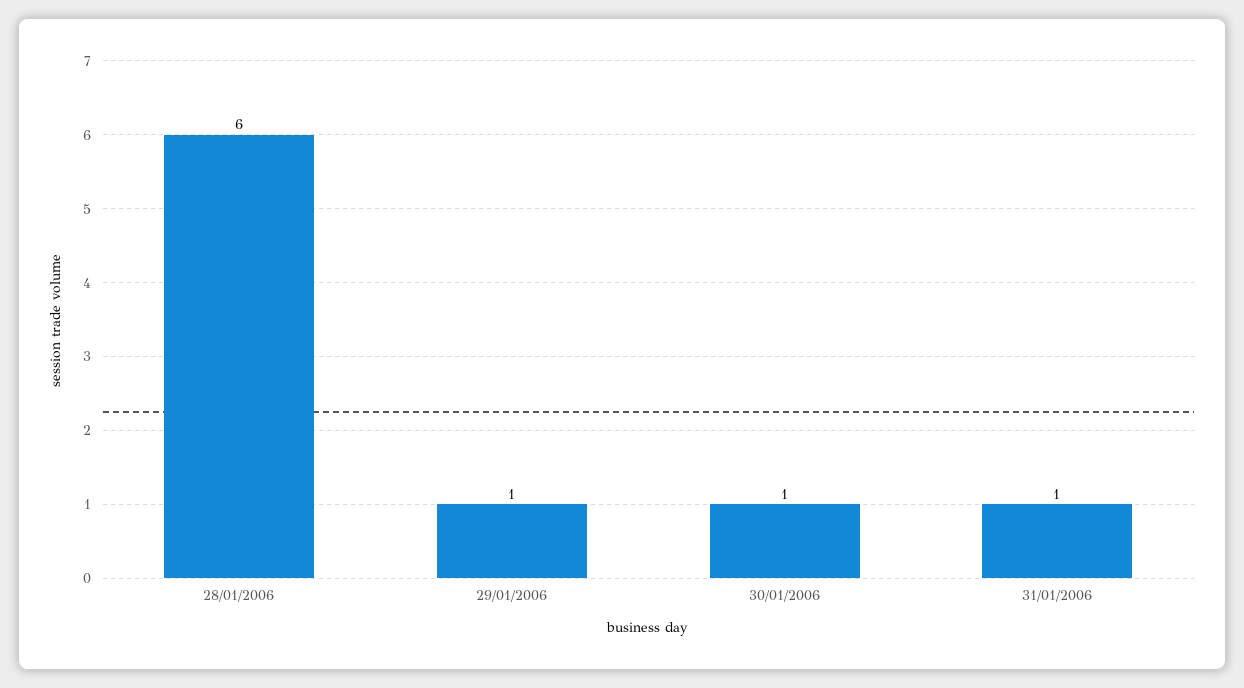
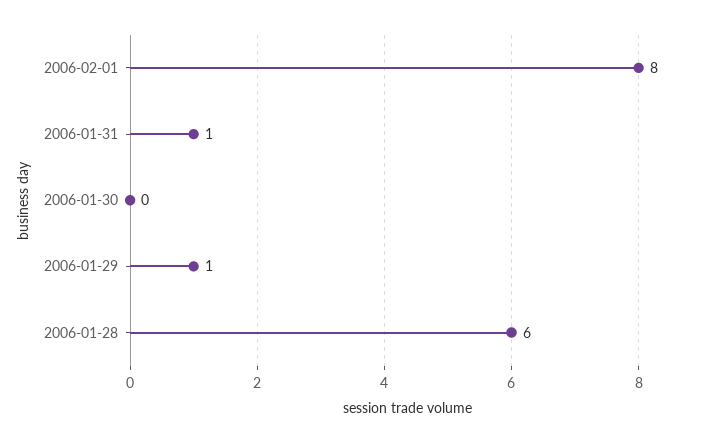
30/01/2006: 1 -> 0
2006-02-01: none -> 8

